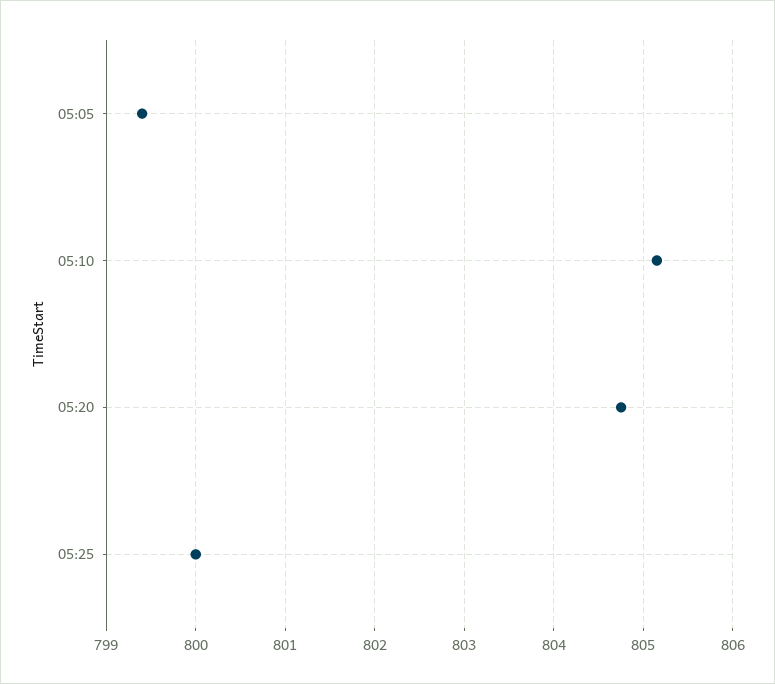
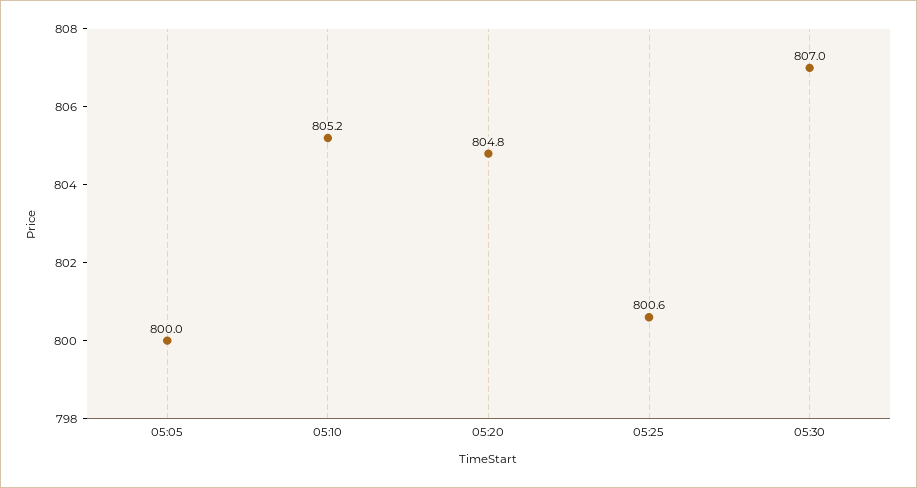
05:05: 799.4 -> 800
05:25: 800 -> 800.6
05:30: none -> 807

